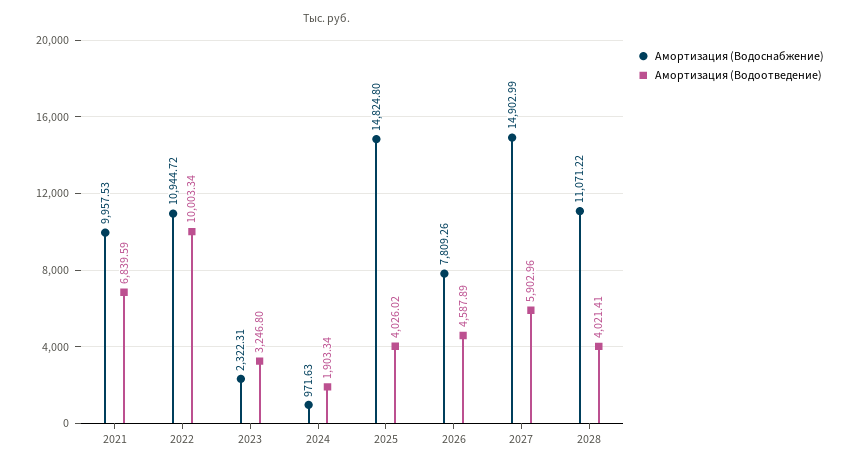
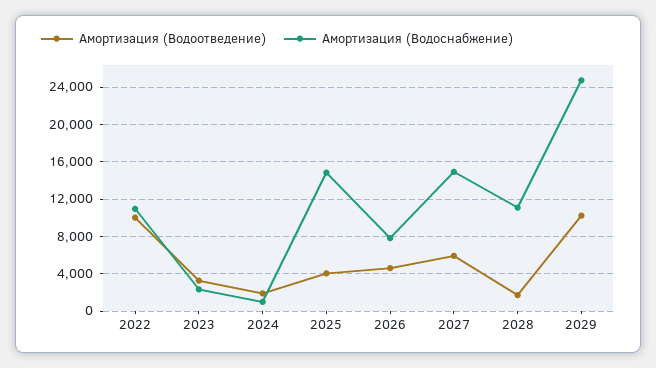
Амортизация (Водоснабжение), 2021: 9957.53 -> none
Амортизация (Водоотведение), 2021: 6839.59 -> none
Амортизация (Водоотведение), 2028: 4021.41 -> 2000
Амортизация (Водоотведение), 2029: none -> 10000
Амортизация (Водоснабжение), 2029: none -> 25000

